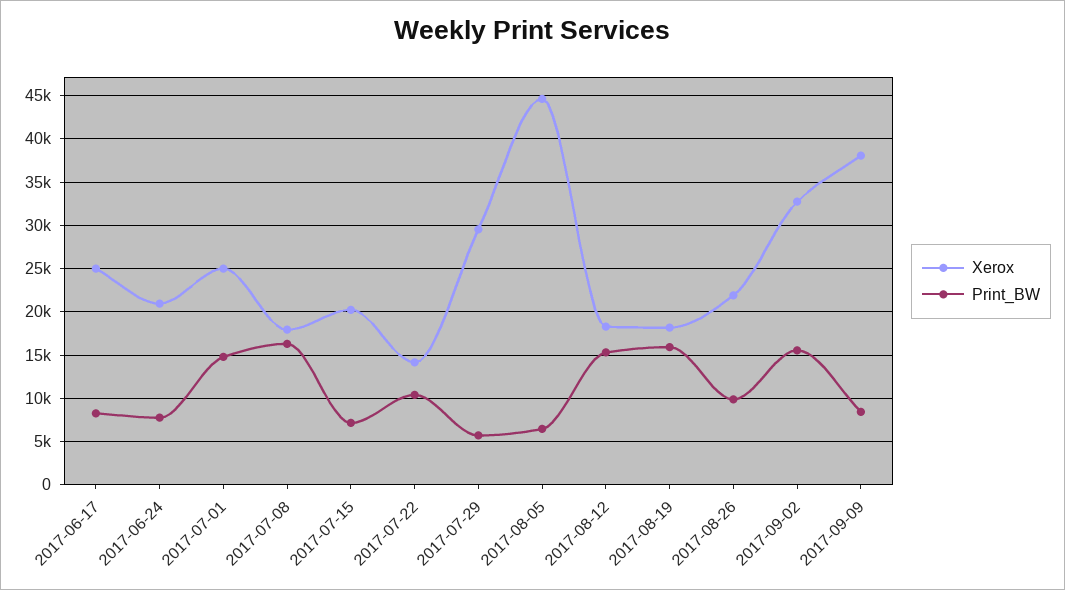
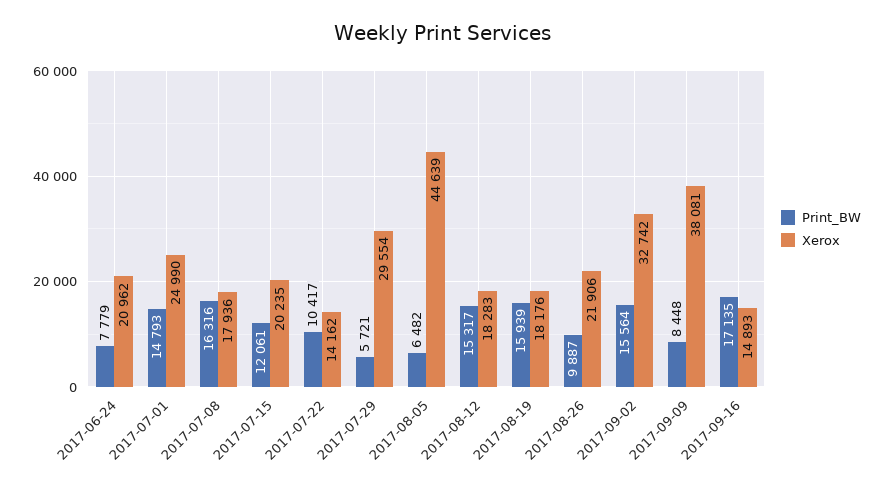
Xerox, 2017-06-17: 25000 -> none
Print_BW, 2017-06-17: 8000 -> none
Print_BW, 2017-07-15: 7000 -> 12061
Print_BW, 2017-09-16: none -> 17135
Xerox, 2017-09-16: none -> 14893

